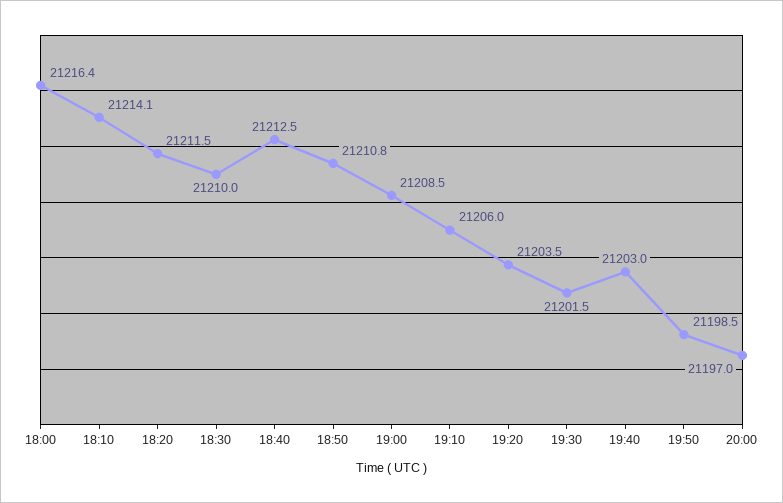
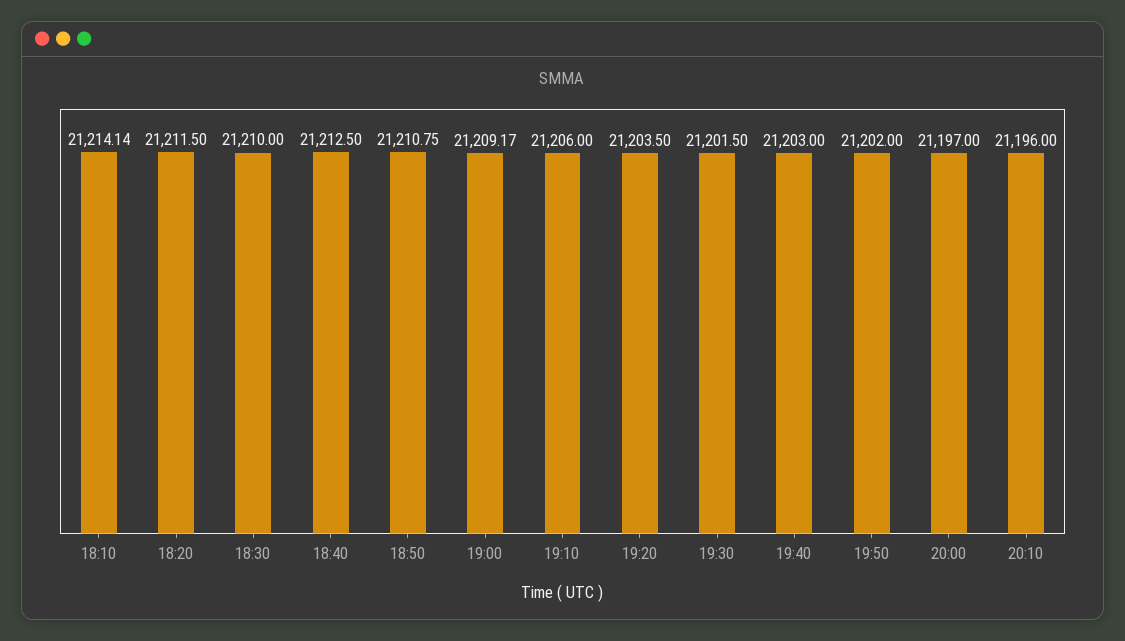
18:00: 21216.4 -> none
19:00: 21208.5 -> 21209.17
19:50: 21198.5 -> 21202
20:10: none -> 21196

